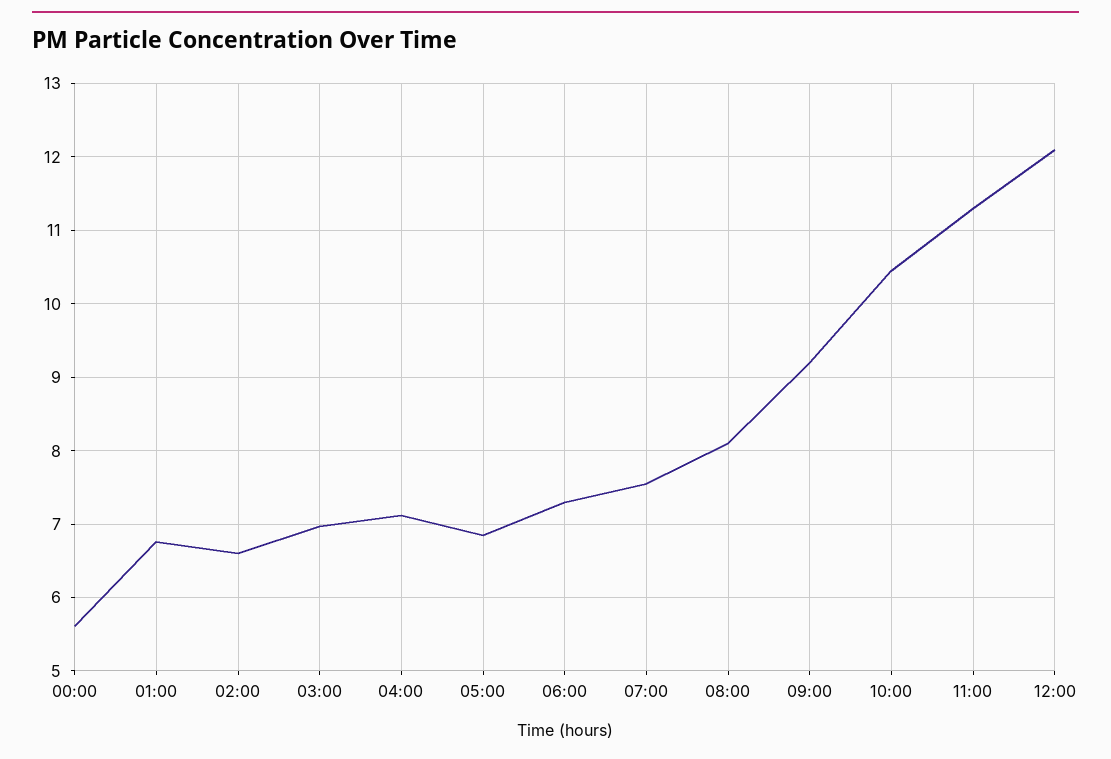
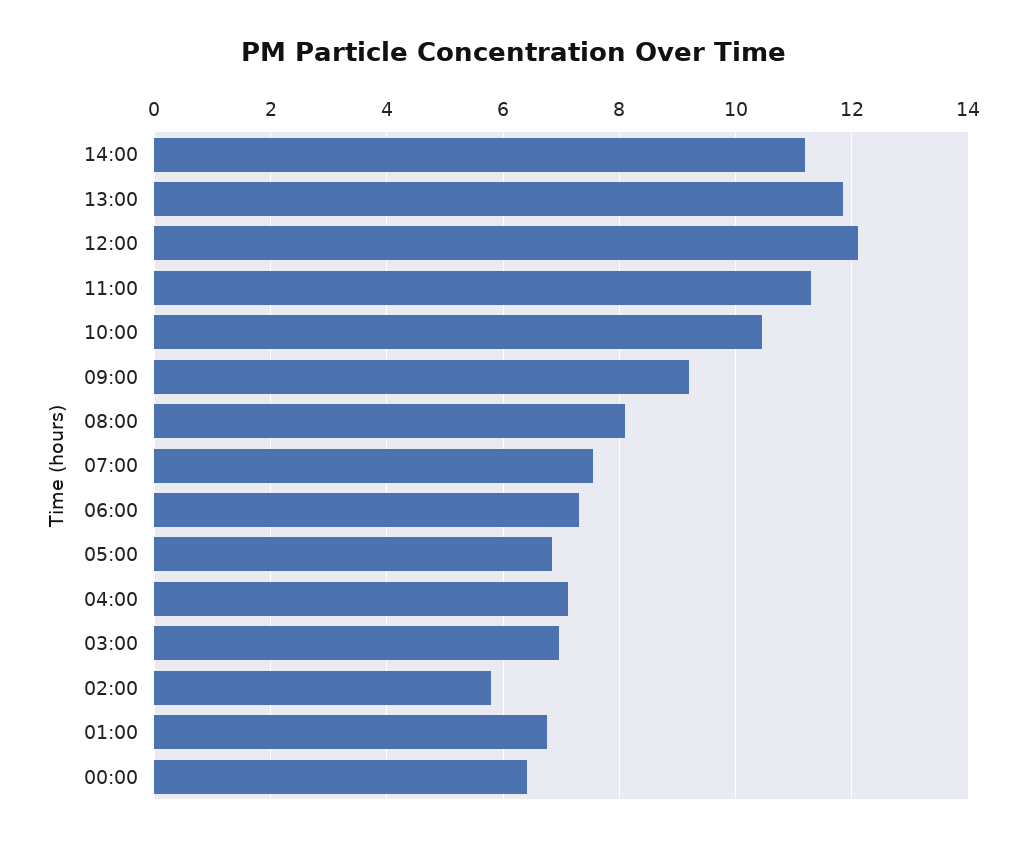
00:00: 5.6 -> 6.4
02:00: 6.6 -> 5.8
14:00: none -> 11.2
13:00: none -> 11.8

